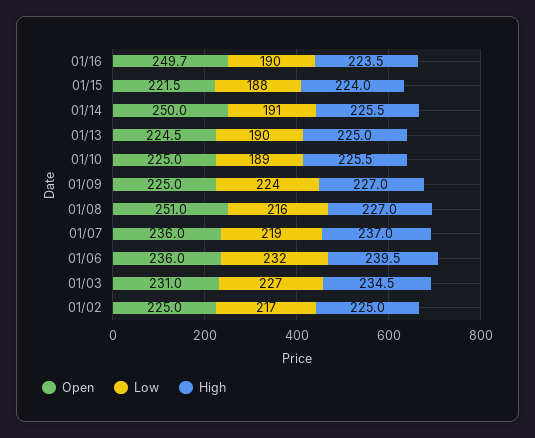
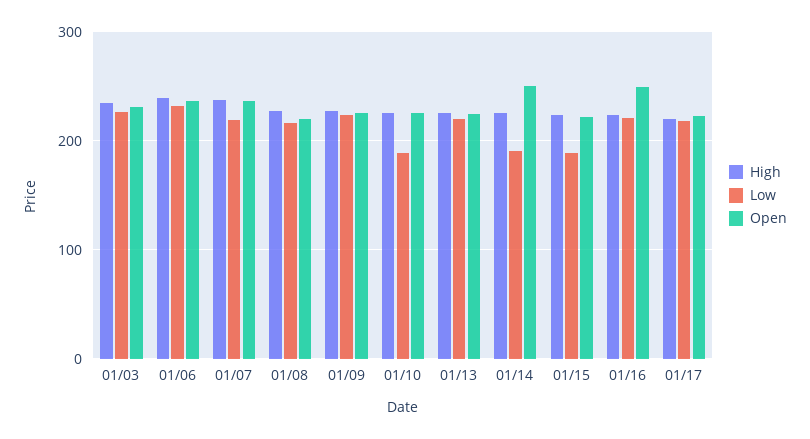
Low, 01/16: 190 -> 220
Low, 01/13: 190 -> 220
Open, 01/08: 251 -> 220
Open, 01/02: 225 -> none
Low, 01/02: 217 -> none
High, 01/02: 225 -> none
High, 01/17: none -> 220
Low, 01/17: none -> 220
Open, 01/17: none -> 220

